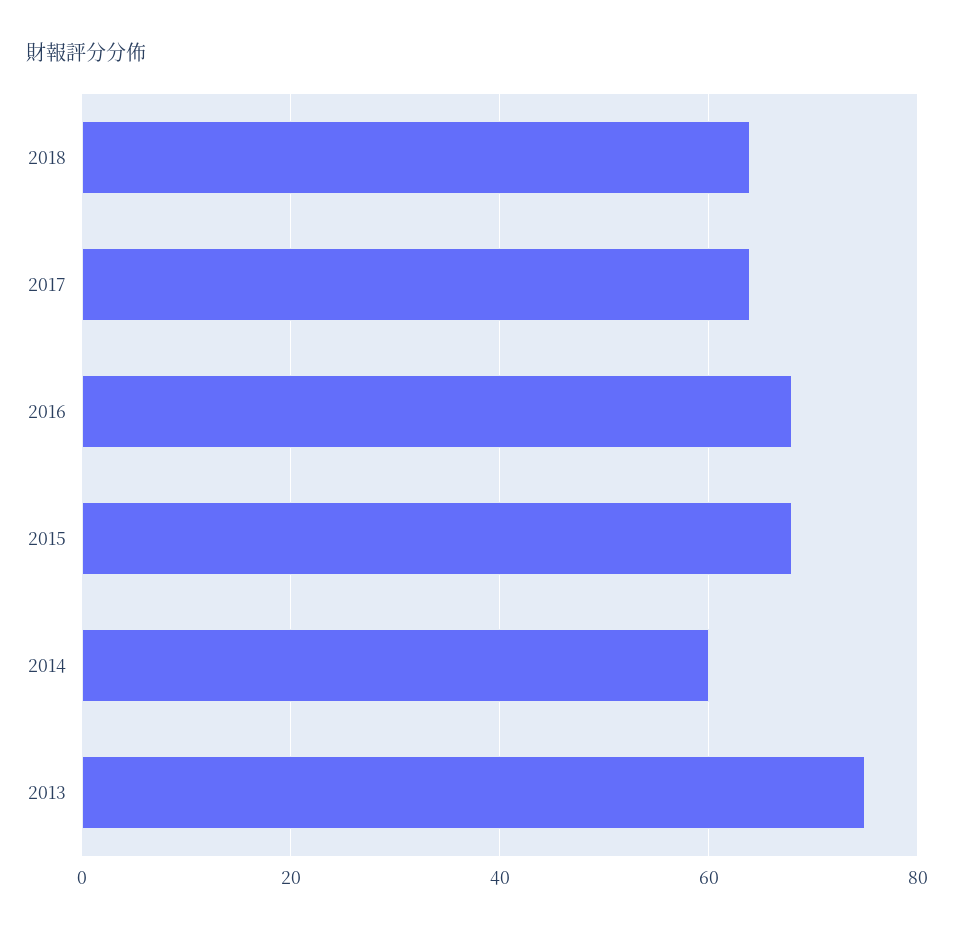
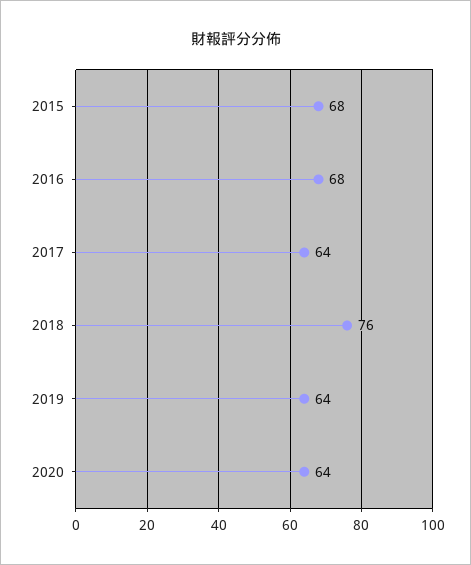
2018: 65 -> 76
2014: 60 -> none
2013: 75 -> none
2019: none -> 64
2020: none -> 64

